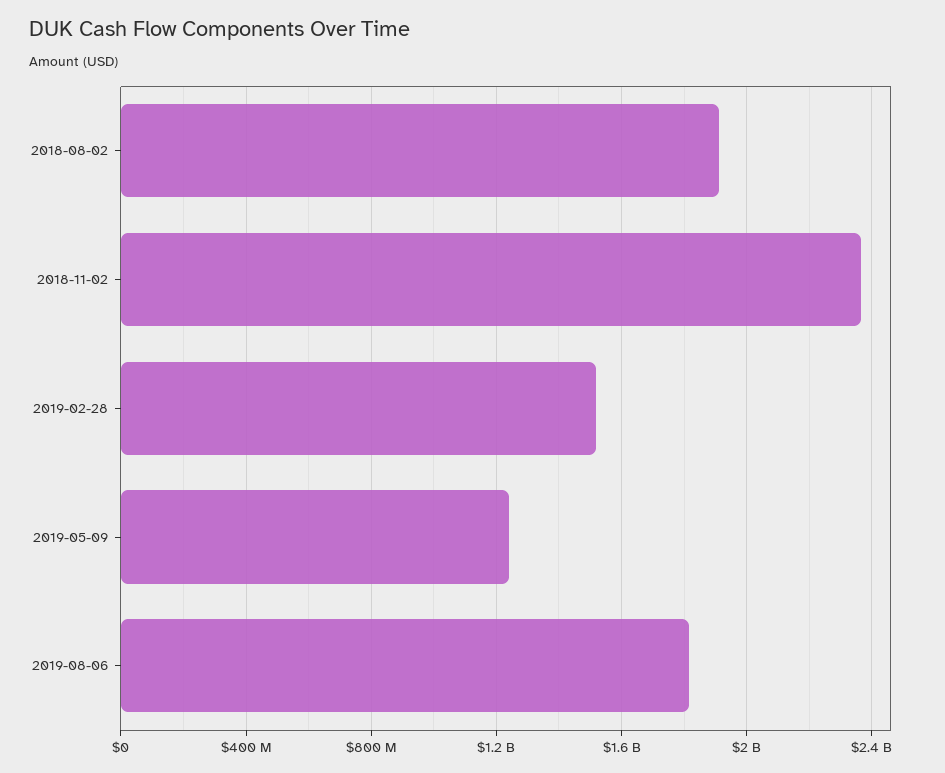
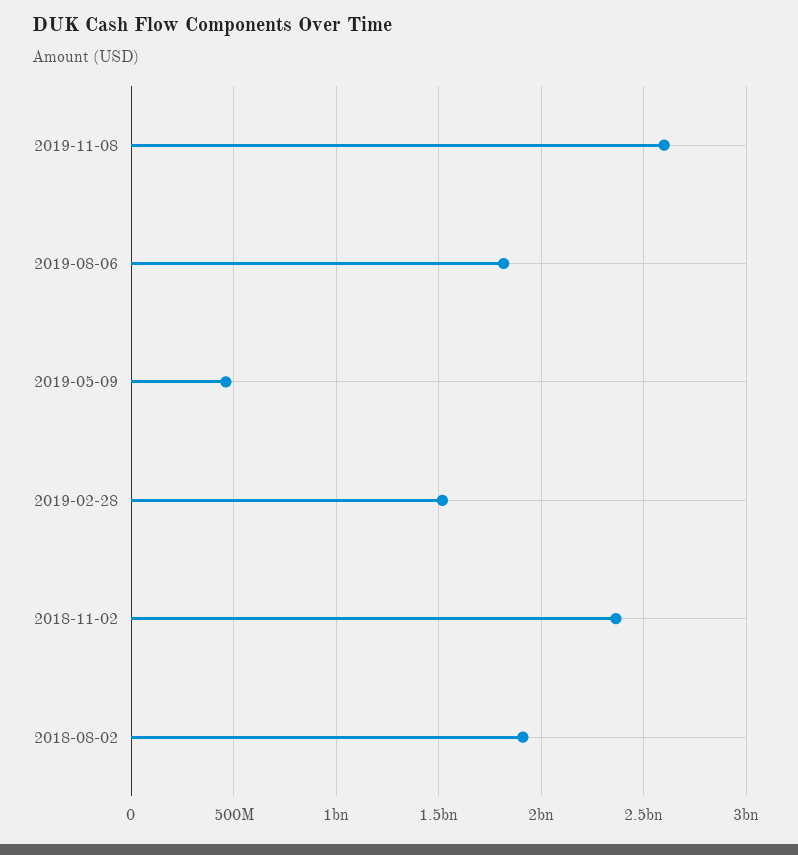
2019-05-09: 1250000000 -> 450000000
2019-11-08: none -> 2600000000

